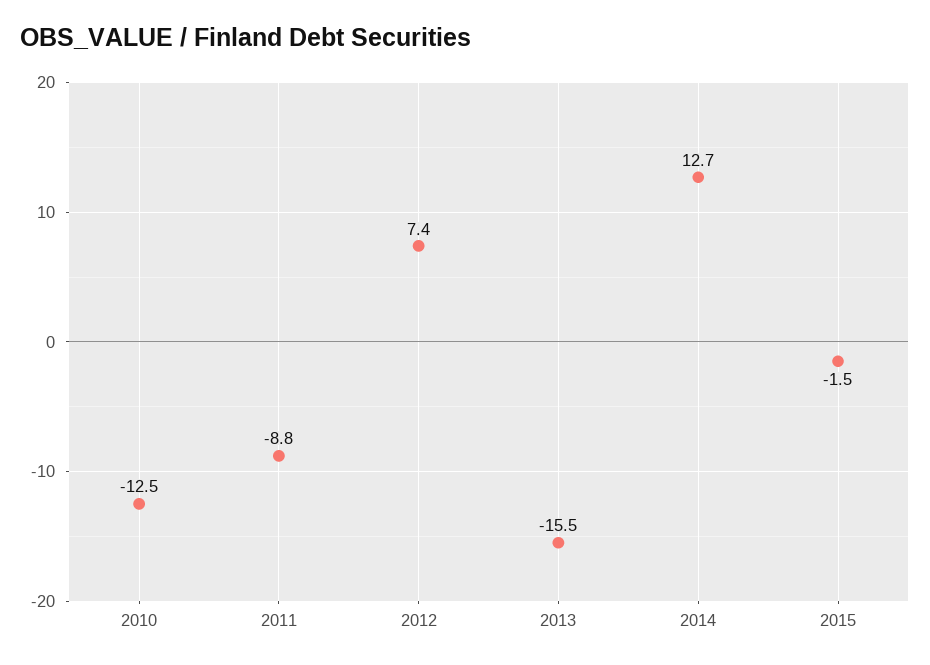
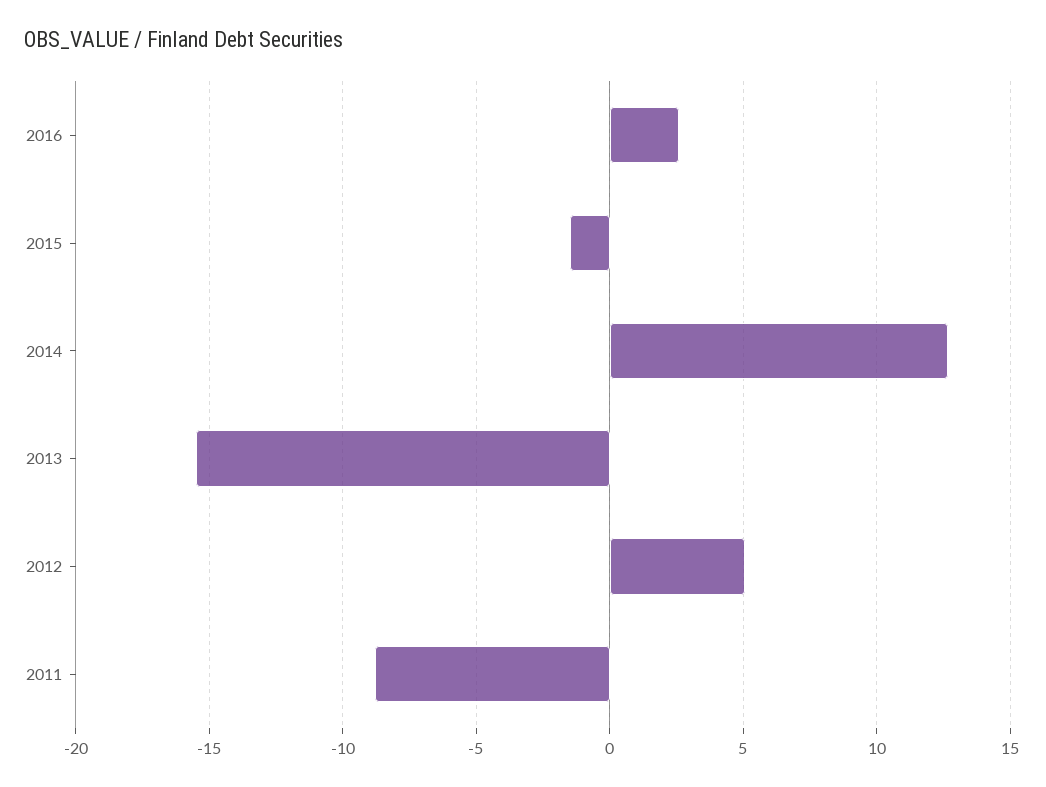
2010: -12.5 -> none
2012: 7.4 -> 5
2016: none -> 2.5

